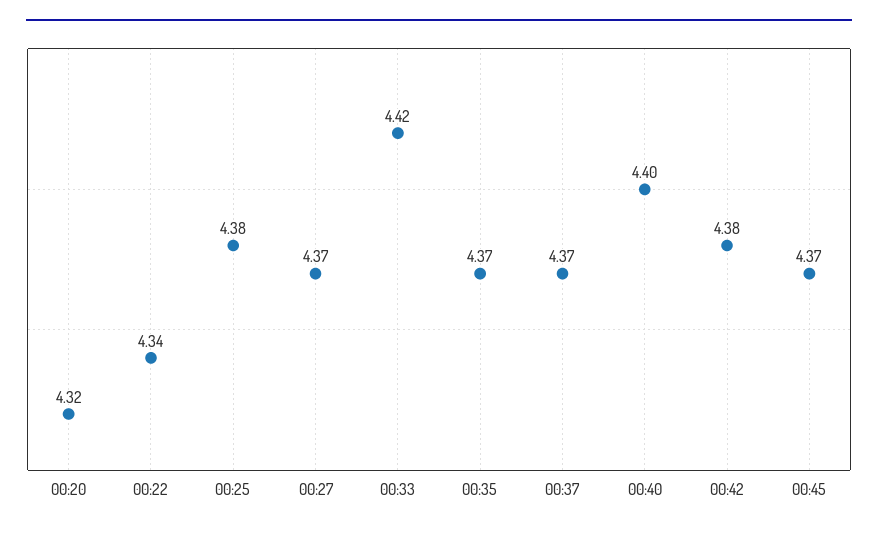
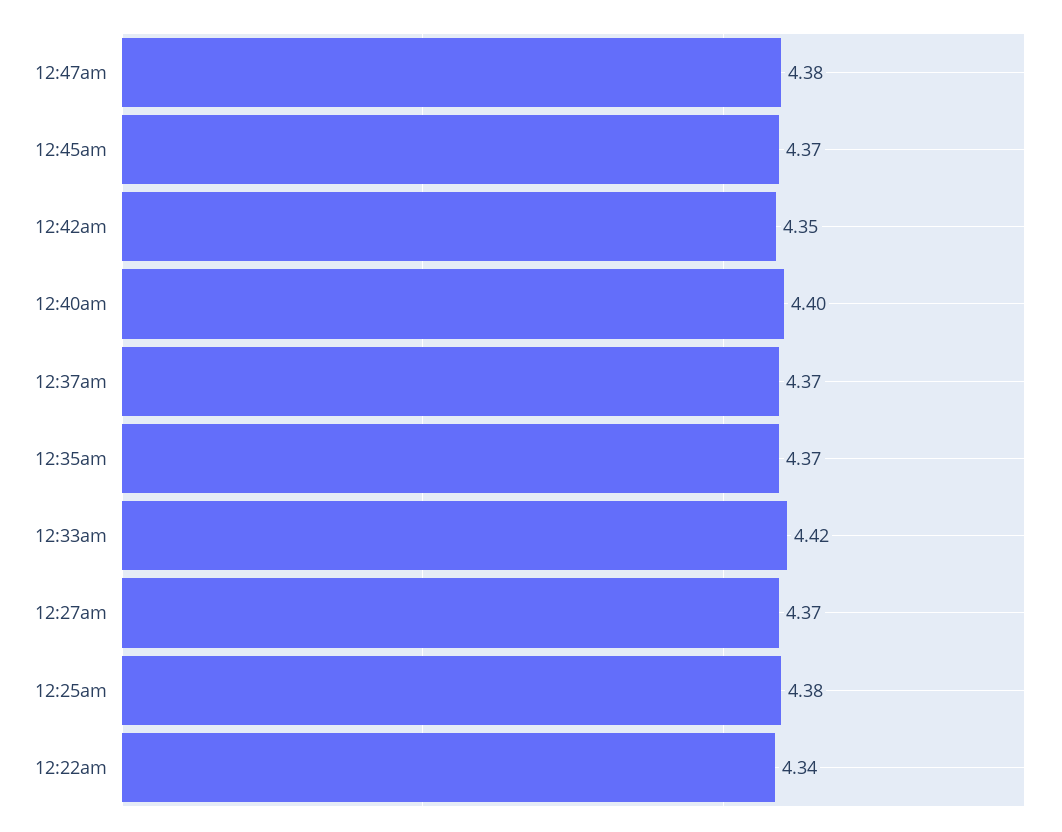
00:20: 4.32 -> none
00:42: 4.38 -> 4.35
12:47am: none -> 4.38

